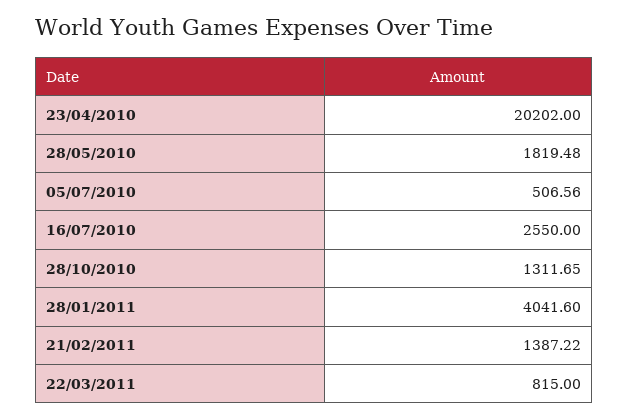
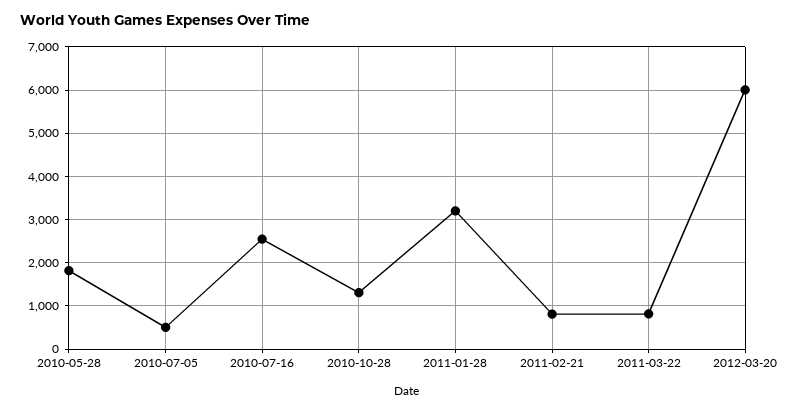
23/04/2010: 20202 -> none
28/01/2011: 4041.6 -> 3200
21/02/2011: 1387.22 -> 800
2012-03-20: none -> 6000

